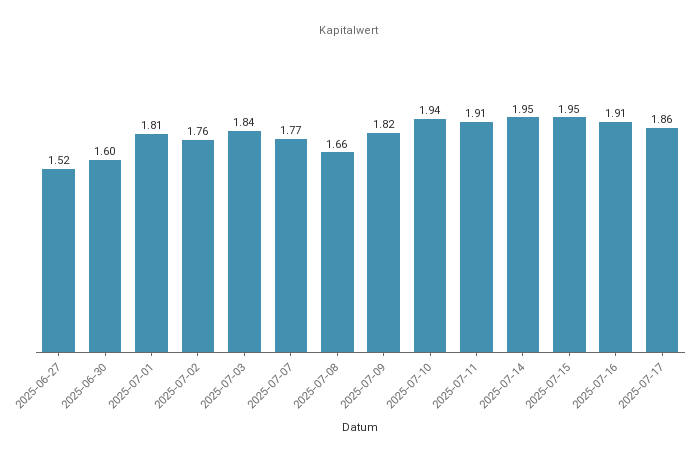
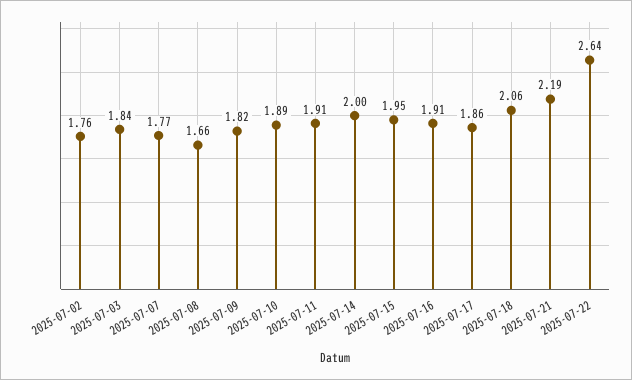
2025-06-27: 1.52 -> none
2025-06-30: 1.6 -> none
2025-07-01: 1.81 -> none
2025-07-10: 1.94 -> 1.89
2025-07-14: 1.95 -> 2
2025-07-18: none -> 2.06
2025-07-21: none -> 2.19
2025-07-22: none -> 2.64

